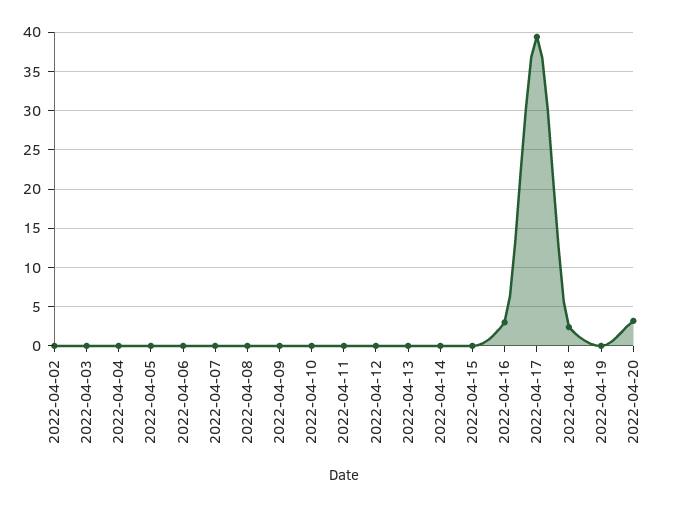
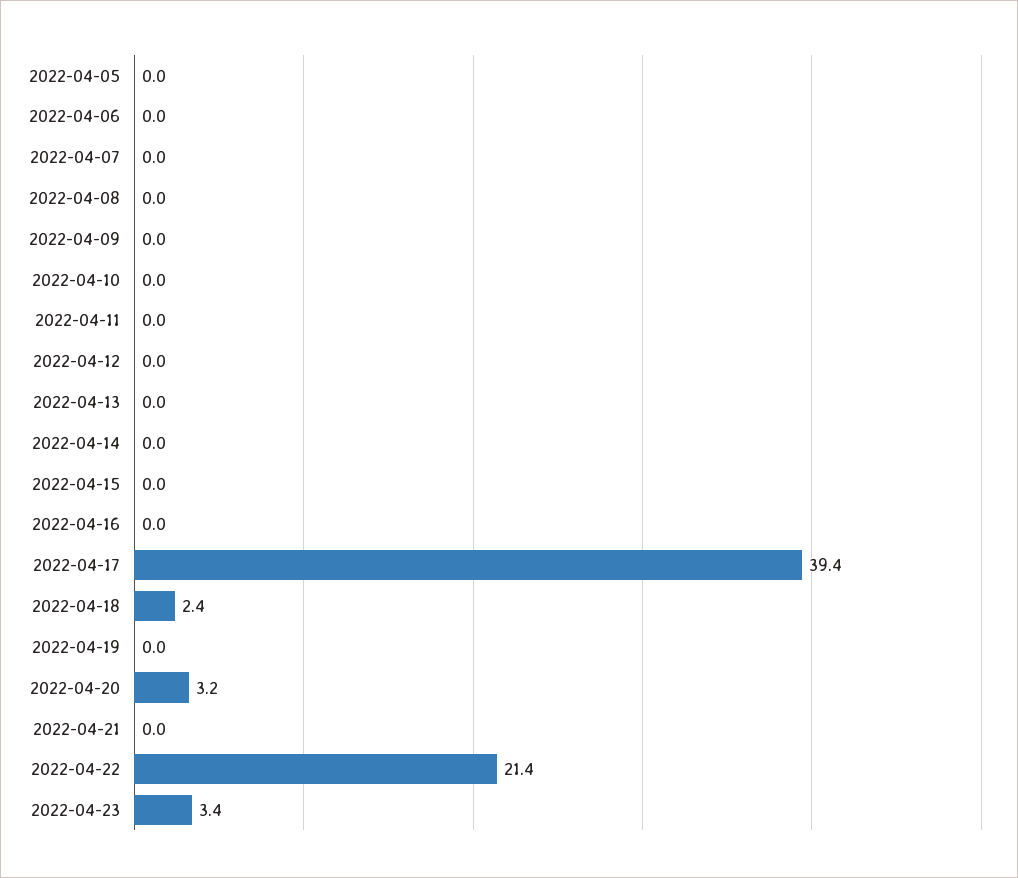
2022-04-02: 0 -> none
2022-04-03: 0 -> none
2022-04-04: 0 -> none
2022-04-16: 3 -> 0
2022-04-21: none -> 0
2022-04-22: none -> 21.4
2022-04-23: none -> 3.4

